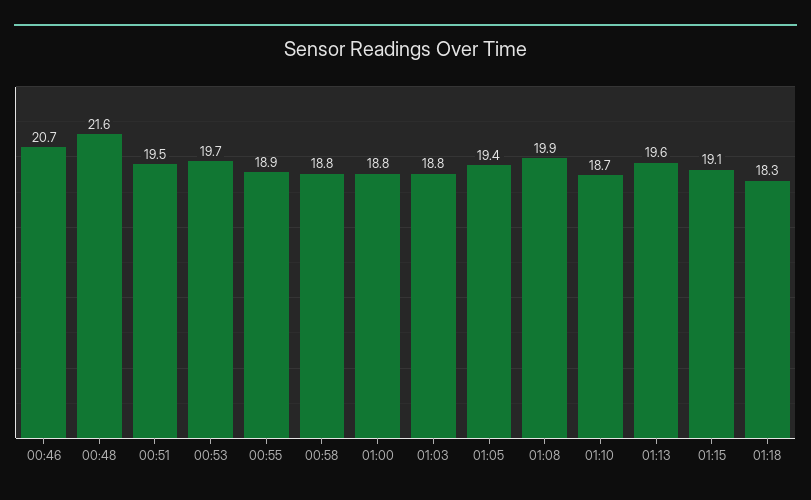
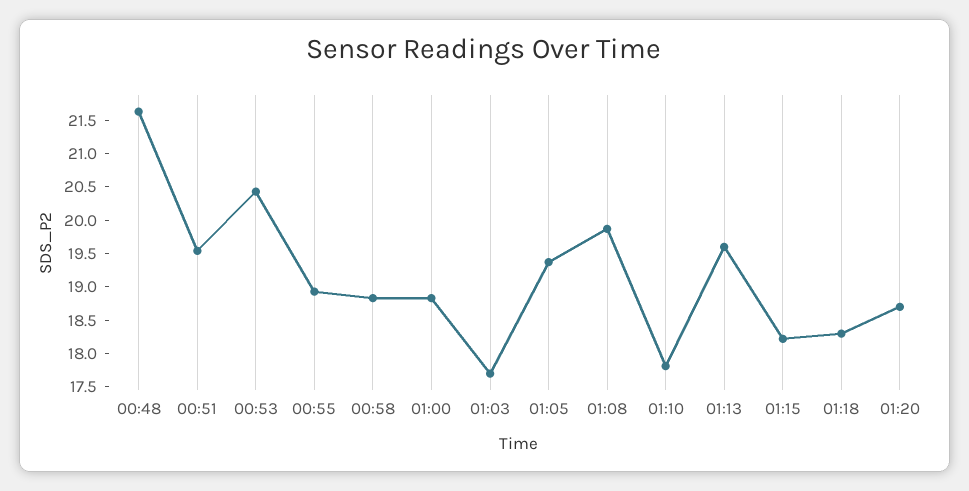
00:46: 20.7 -> none
00:53: 19.7 -> 20.5
01:03: 18.8 -> 17.75
01:10: 18.7 -> 17.75
01:15: 19.1 -> 18.25
01:20: none -> 18.75

